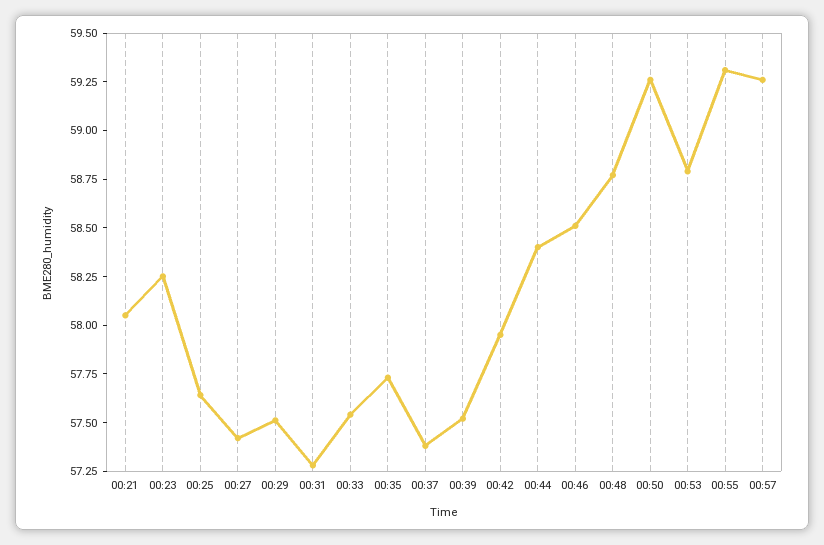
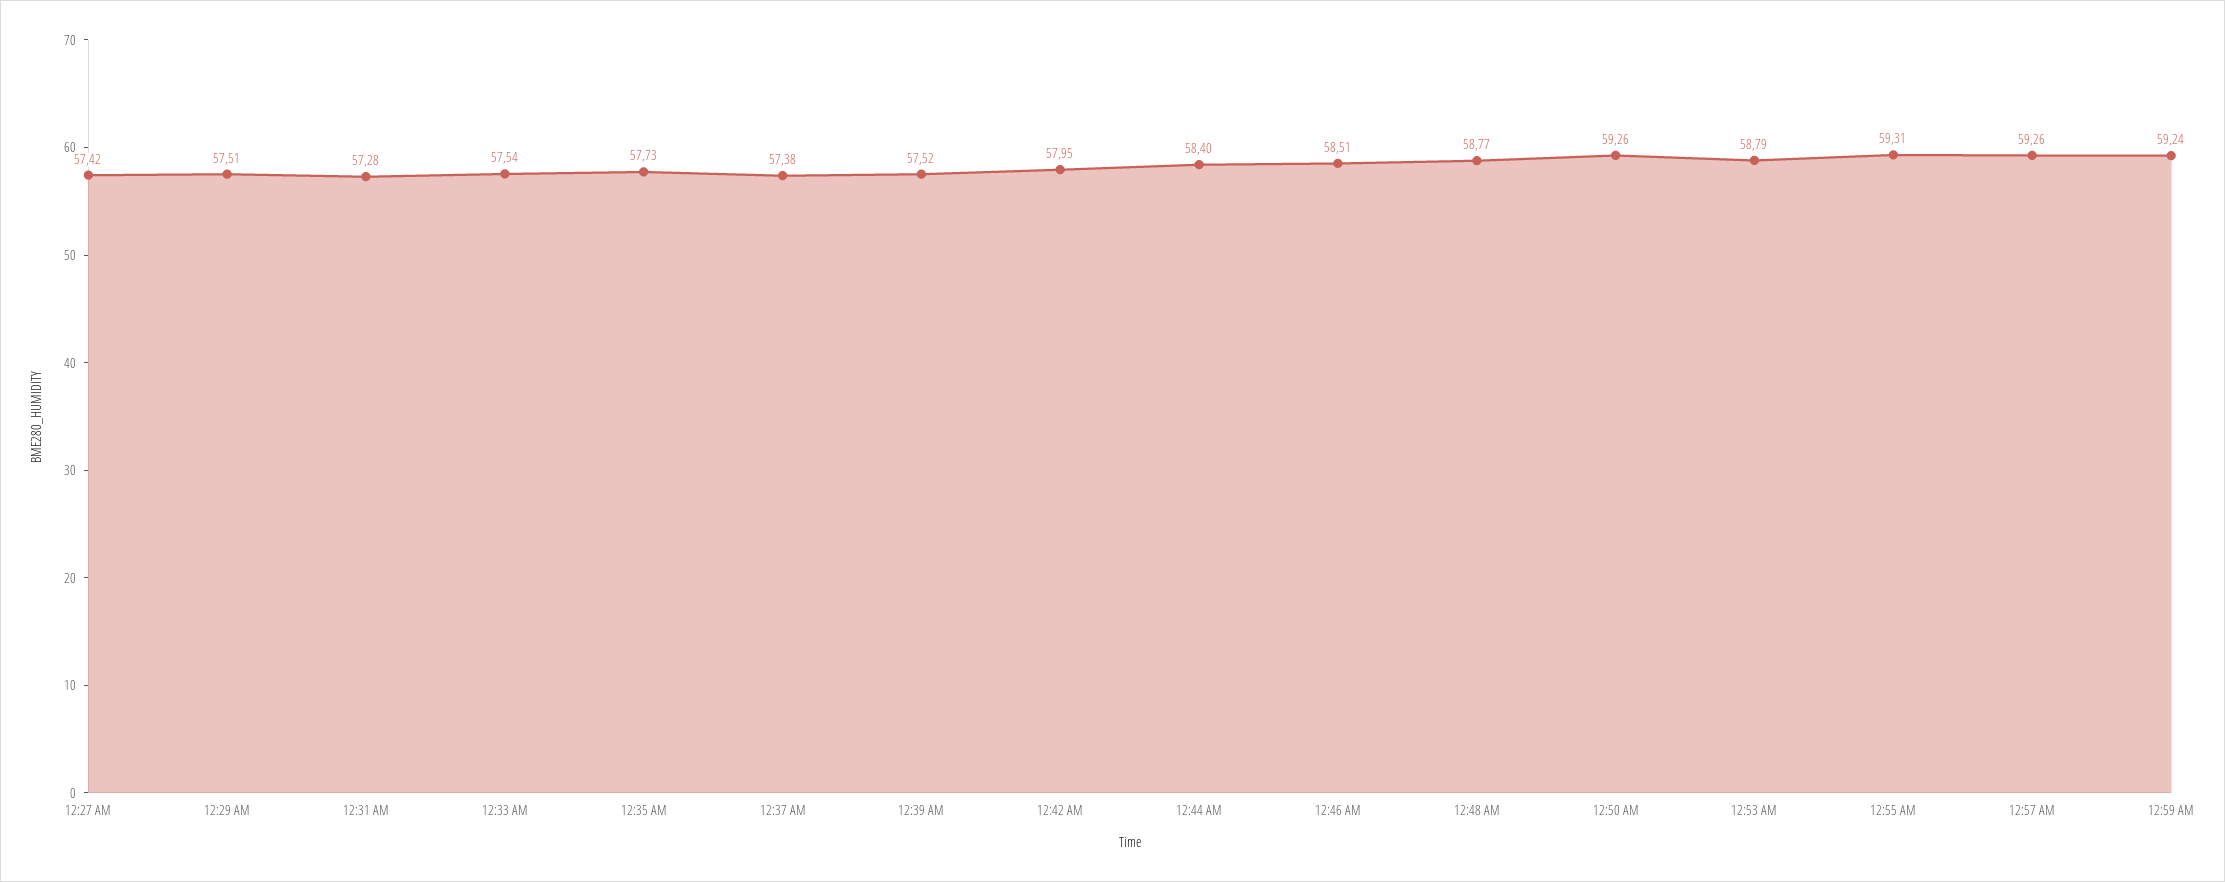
00:21: 58.05 -> none
00:23: 58.25 -> none
00:25: 57.65 -> none
12:59 AM: none -> 59.24

